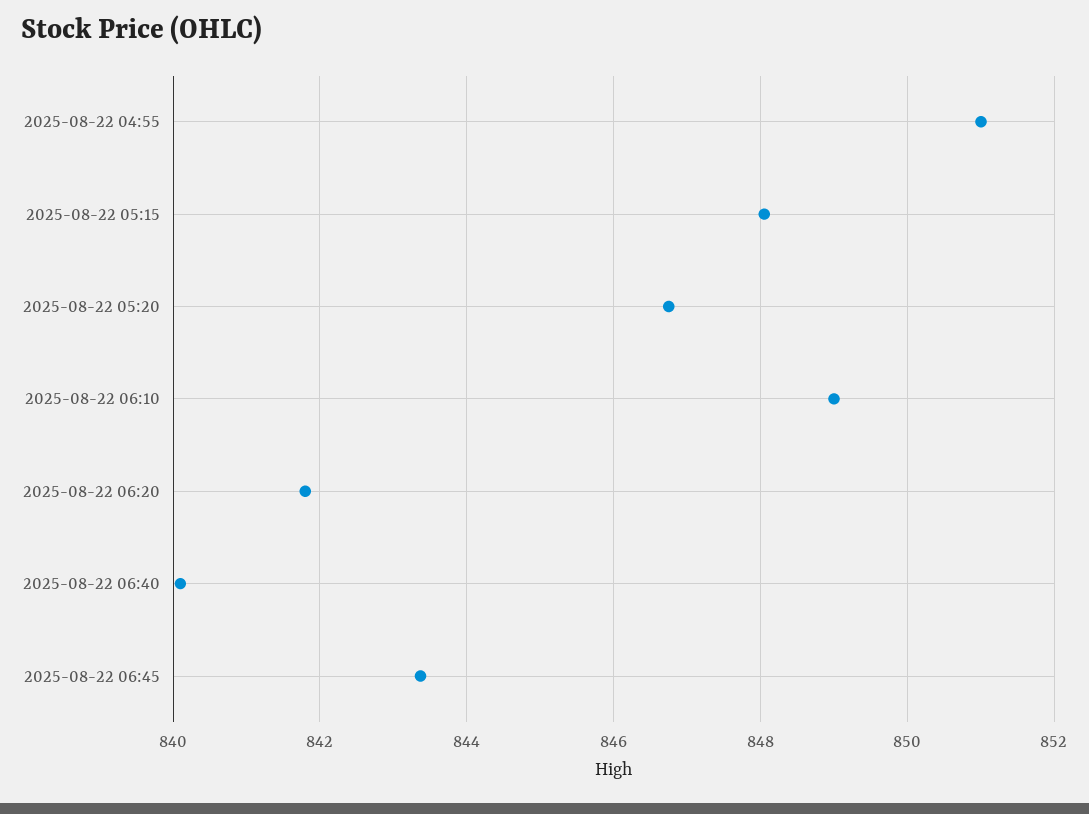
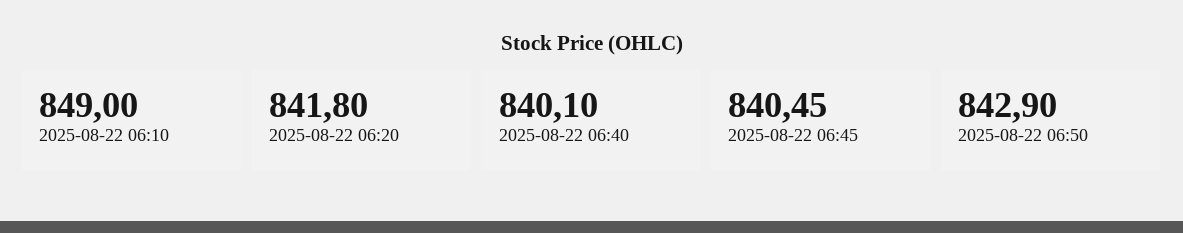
2025-08-22 04:55: 851 -> none
2025-08-22 05:15: 848 -> none
2025-08-22 05:20: 846.8 -> none
2025-08-22 06:45: 843.4 -> 840.45
2025-08-22 06:50: none -> 842.9

